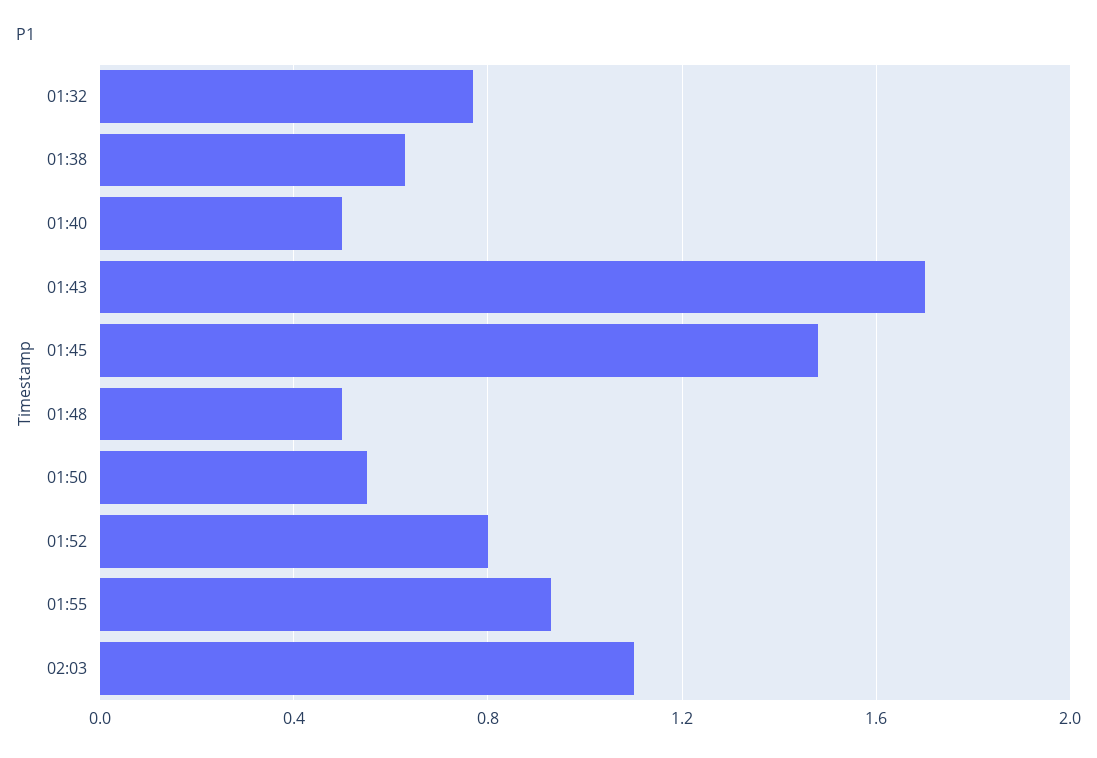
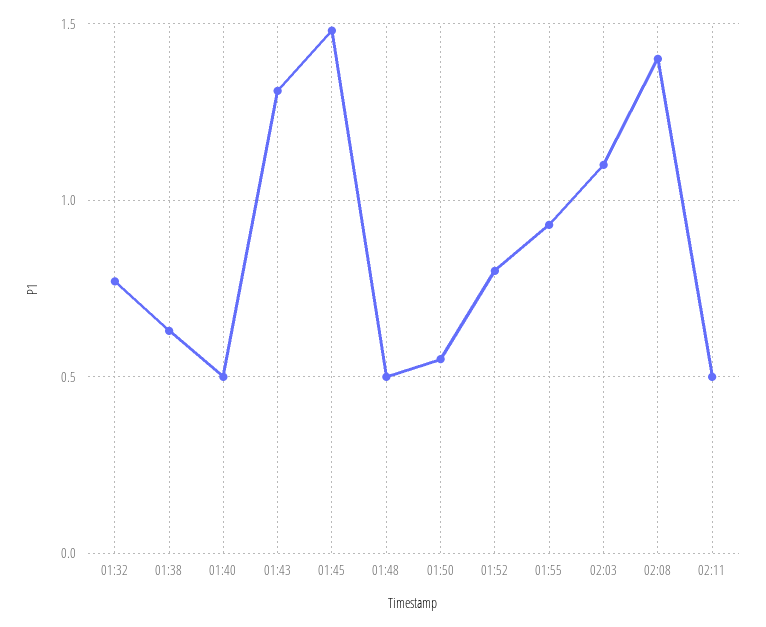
01:43: 1.7 -> 1.3
02:08: none -> 1.4
02:11: none -> 0.5

